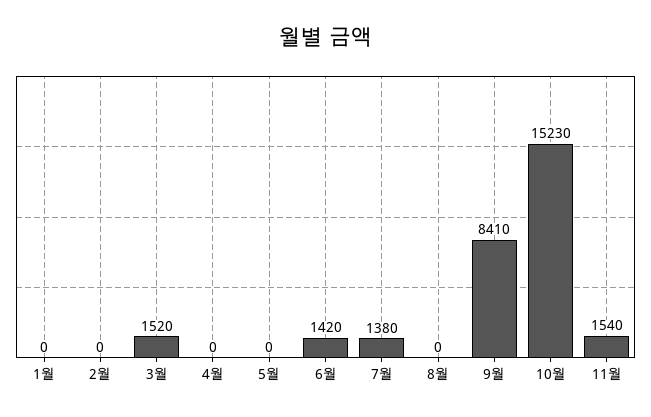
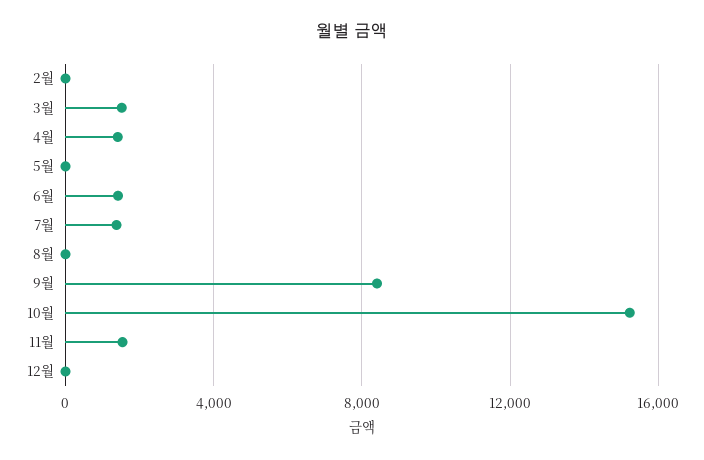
1월: 0 -> none
4월: 0 -> 1500
12월: none -> 0

